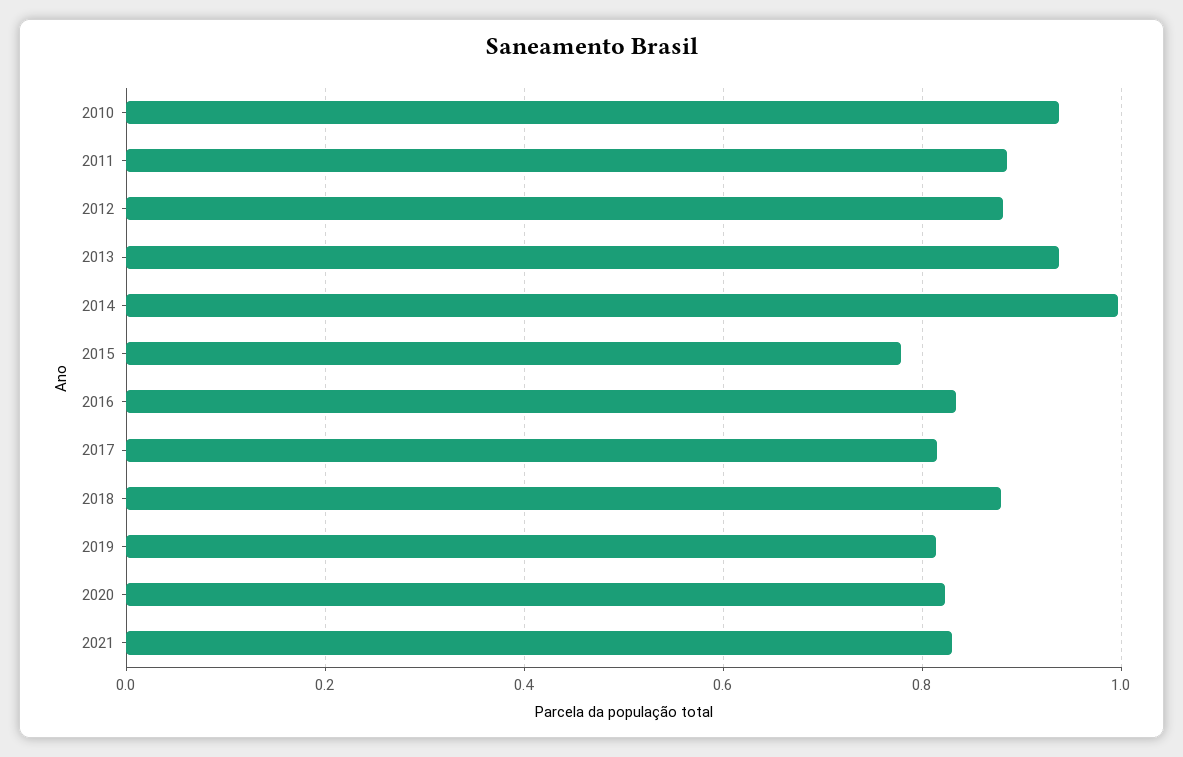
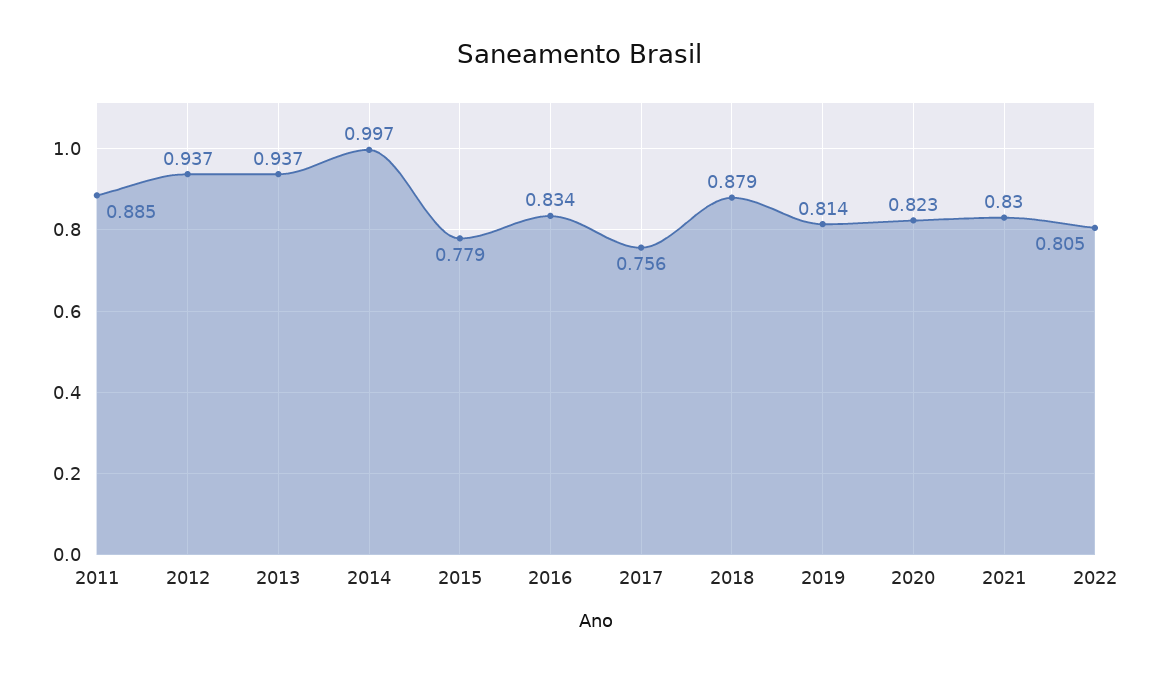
2010: 0.94 -> none
2012: 0.88 -> 0.937
2017: 0.82 -> 0.756
2022: none -> 0.805

